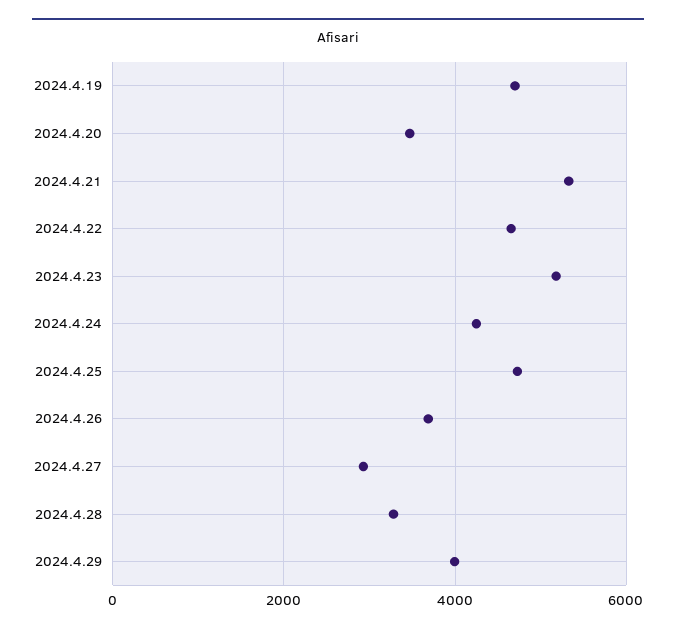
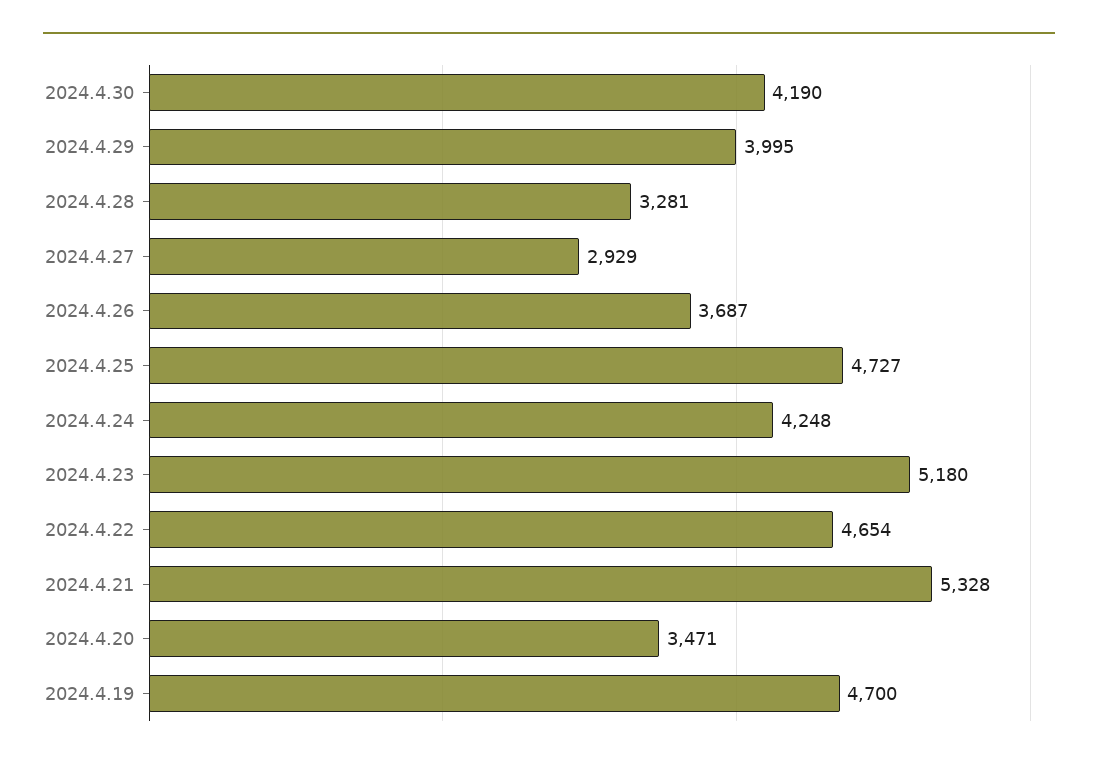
2024.4.30: none -> 4190

